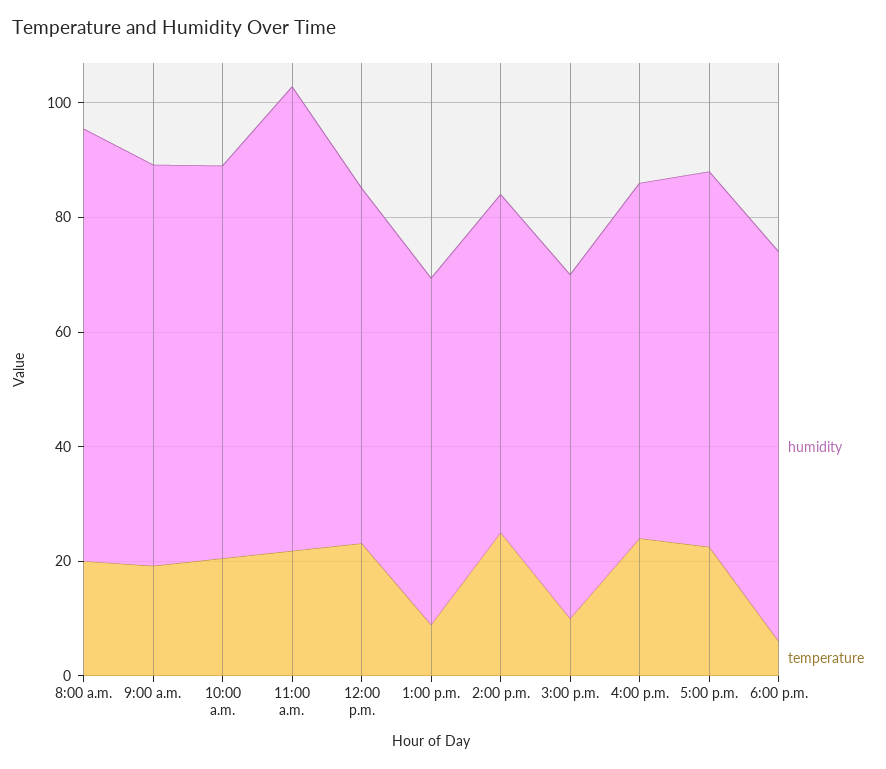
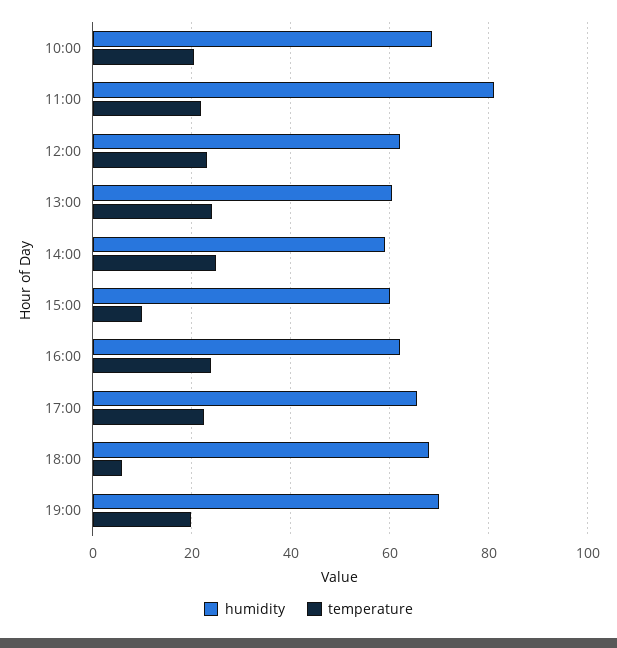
humidity, 8:00 a.m.: 75 -> none
temperature, 8:00 a.m.: 20 -> none
humidity, 9:00 a.m.: 70 -> none
temperature, 9:00 a.m.: 20 -> none
temperature, 1:00 p.m.: 10 -> 24
humidity, 19:00: none -> 70
temperature, 19:00: none -> 20

